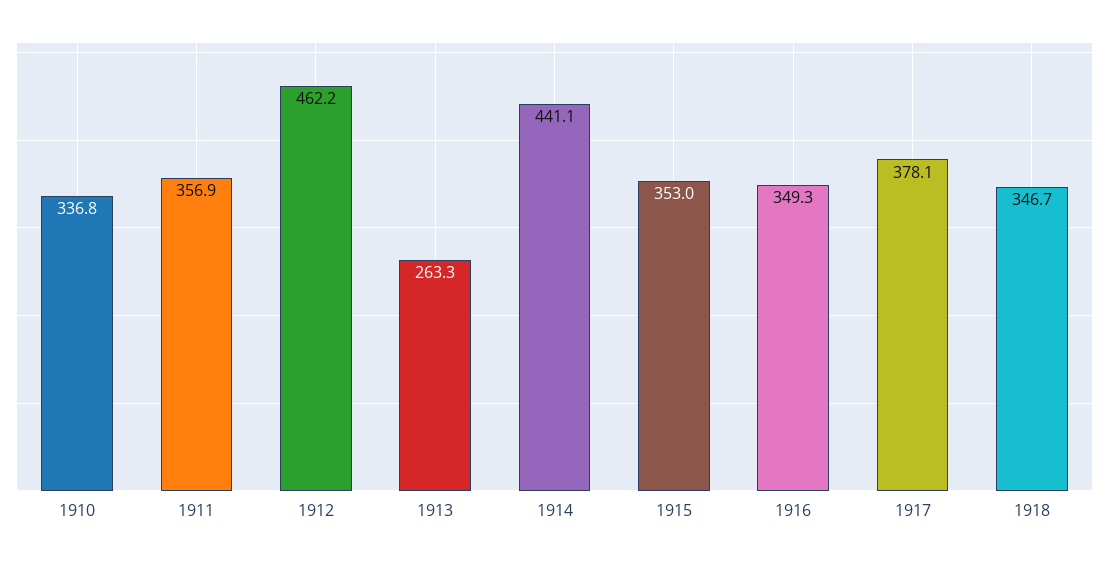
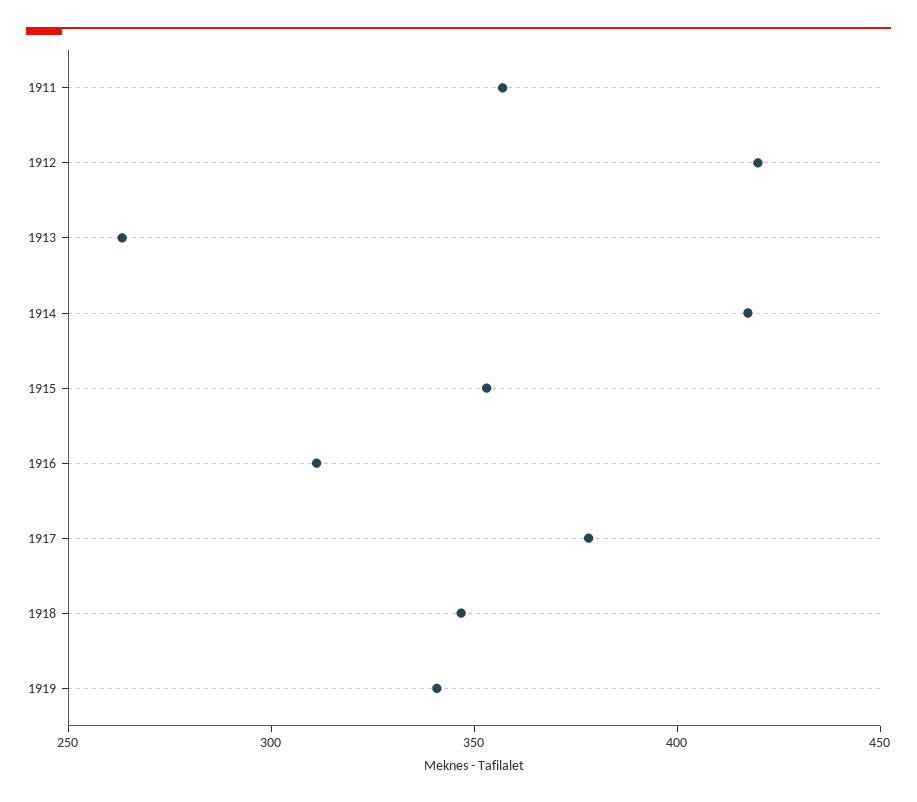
1910: 336.8 -> none
1912: 462.2 -> 420
1914: 441.1 -> 420
1916: 349.3 -> 310
1919: none -> 340

